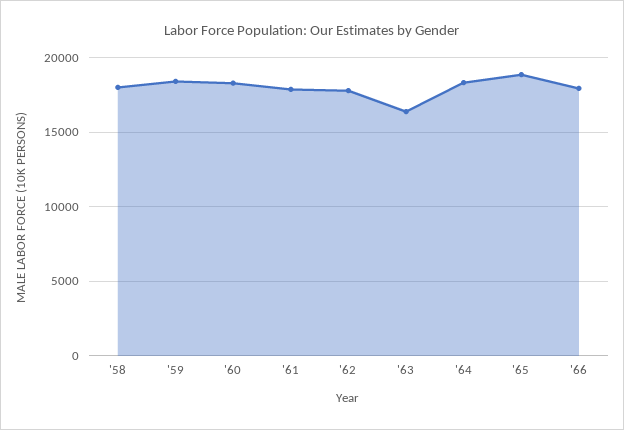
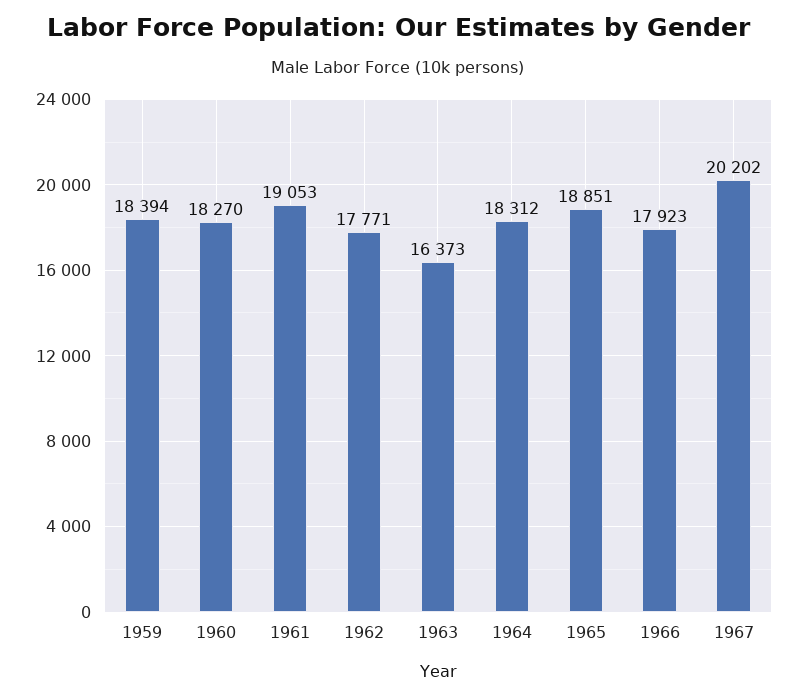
'58: 18000 -> none
'61: 18000 -> 19053
1967: none -> 20202

